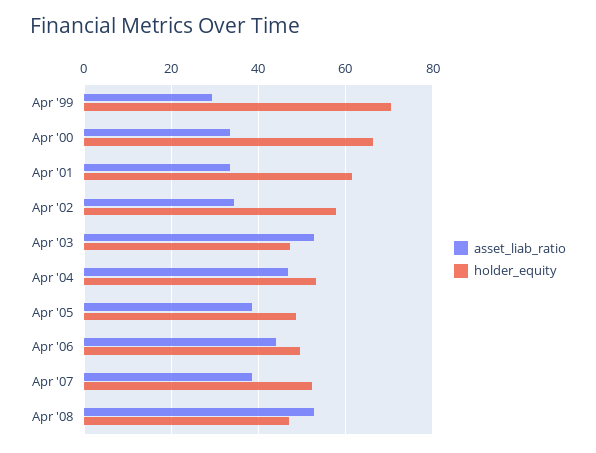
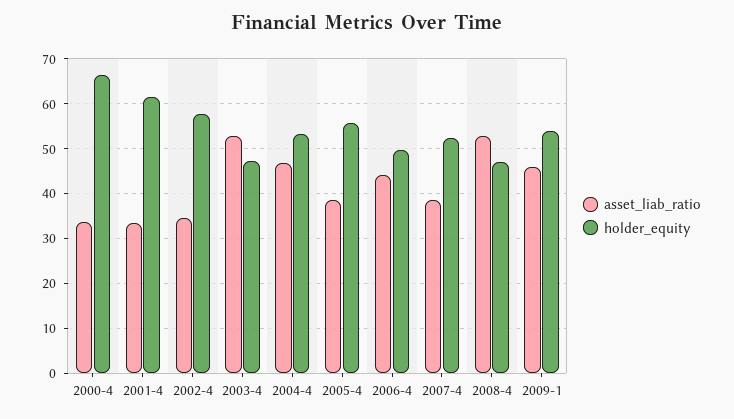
asset_liab_ratio, Apr '99: 30 -> none
holder_equity, Apr '99: 70 -> none
holder_equity, Apr '05: 48 -> 56
asset_liab_ratio, 2009-1: none -> 46
holder_equity, 2009-1: none -> 54

